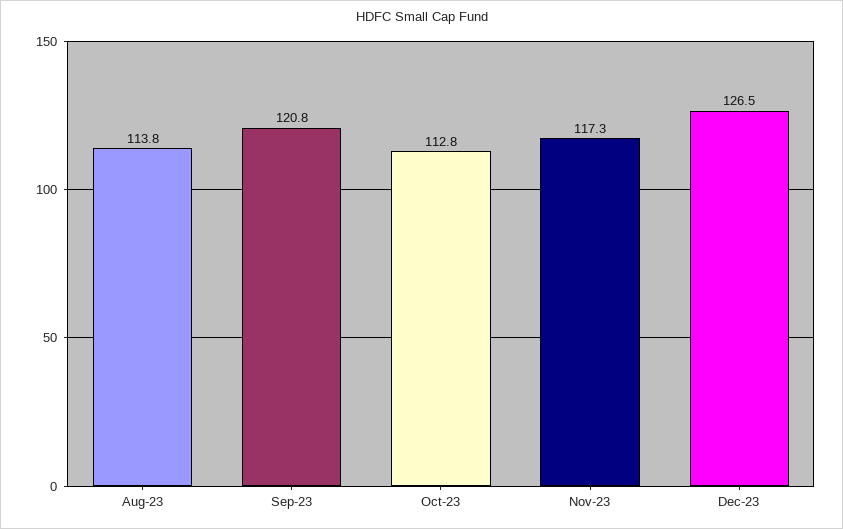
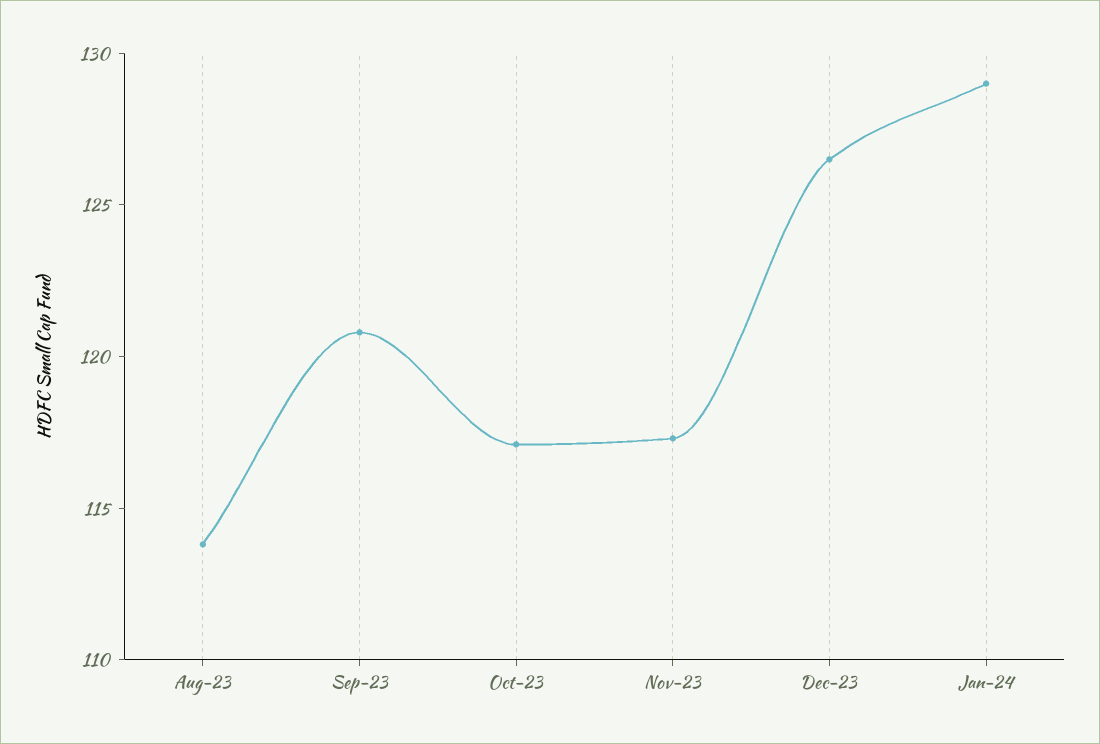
Oct-23: 112.8 -> 117
Jan-24: none -> 129

